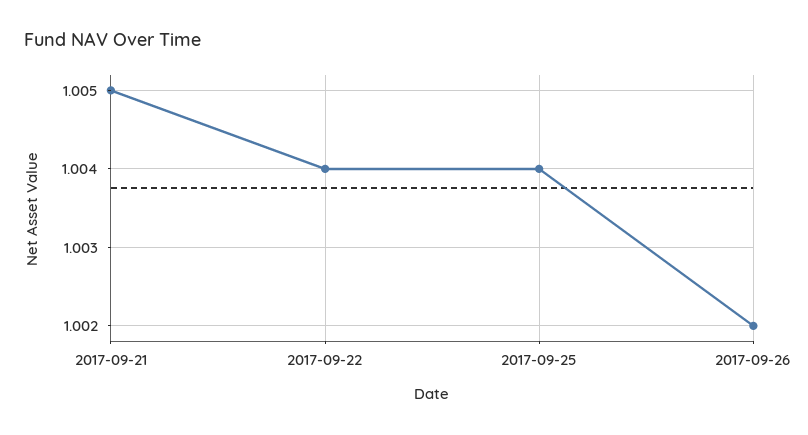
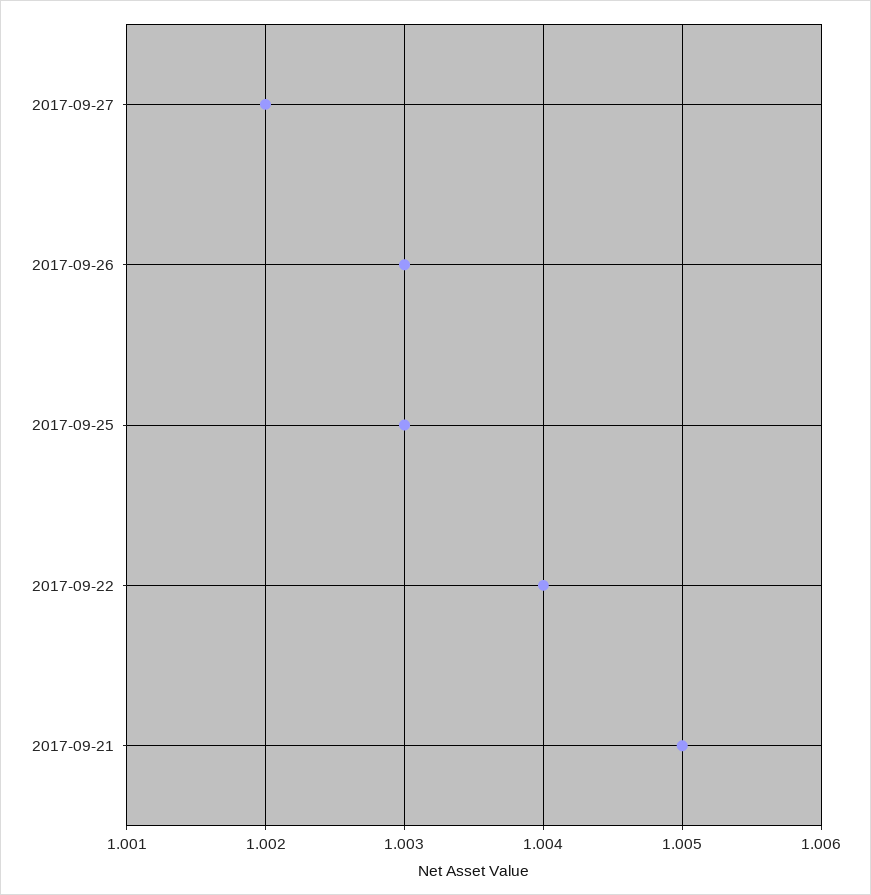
2017-09-25: 1.004 -> 1.003
2017-09-26: 1.002 -> 1.003
2017-09-27: none -> 1.002

